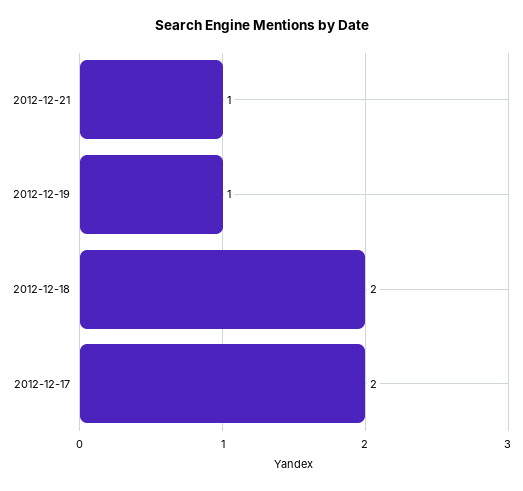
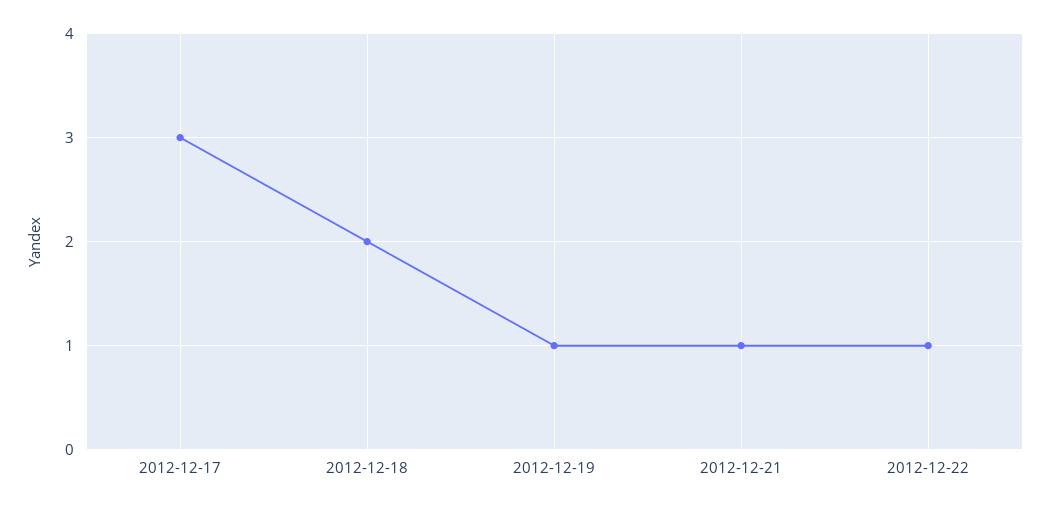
2012-12-17: 2 -> 3
2012-12-22: none -> 1

